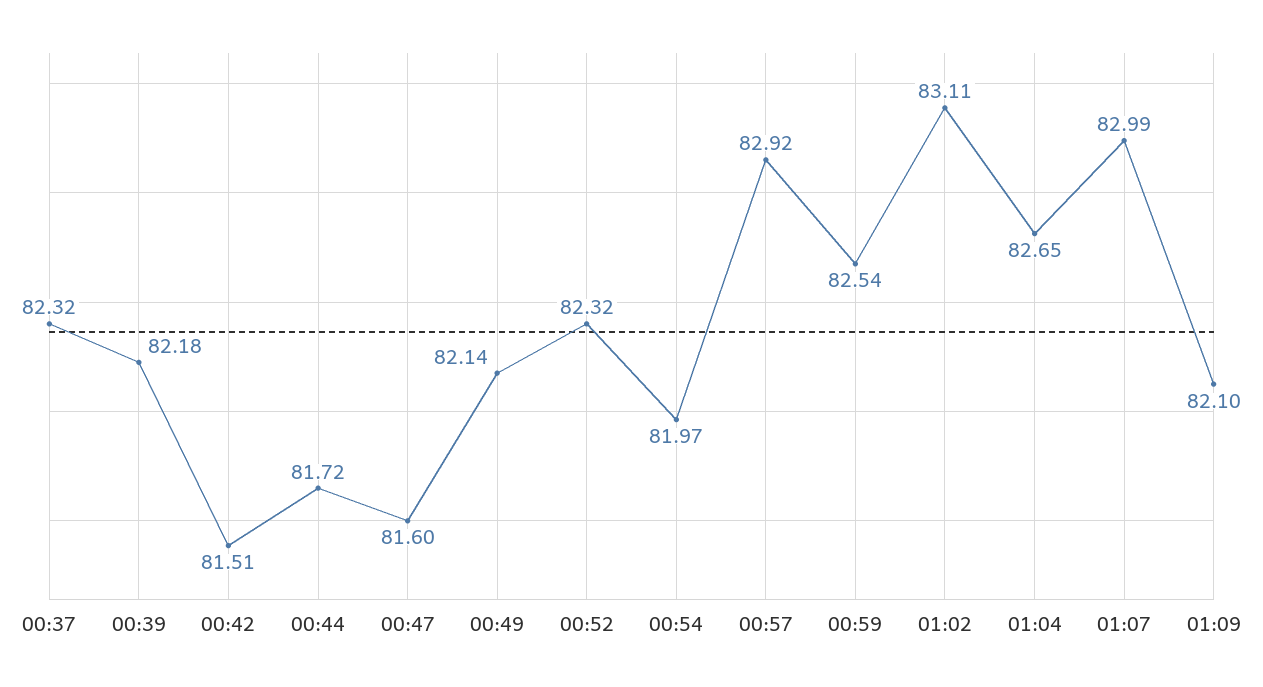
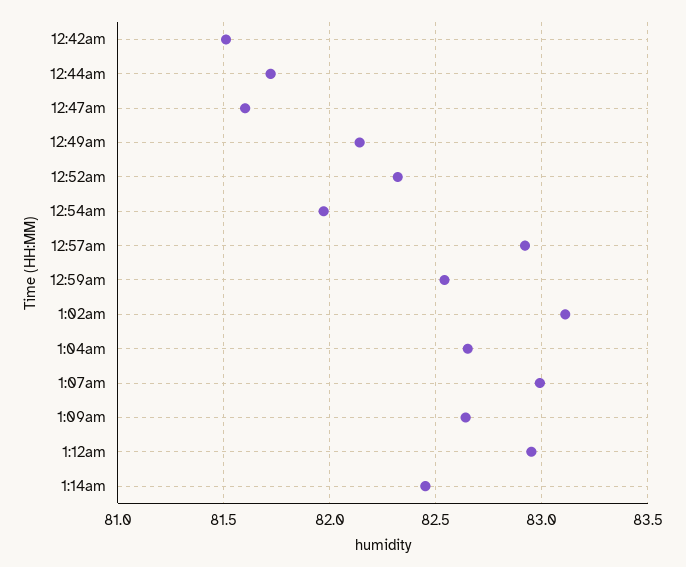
00:37: 82.32 -> none
00:39: 82.18 -> none
01:09: 82.1 -> 82.65
1:12am: none -> 82.95
1:14am: none -> 82.45

